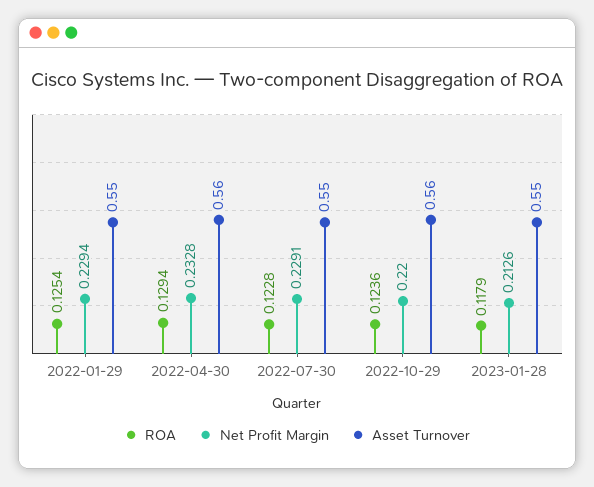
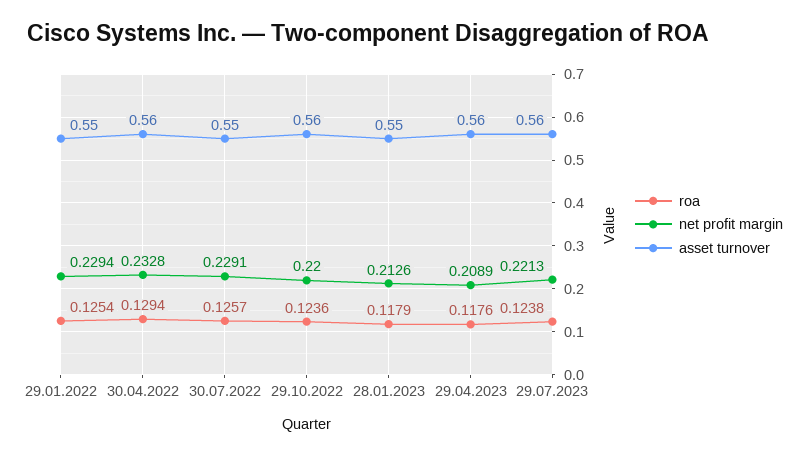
ROA, 2022-07-30: 0.1228 -> 0.1257
ROA, 29.04.2023: none -> 0.1176
Net Profit Margin, 29.04.2023: none -> 0.2089
Asset Turnover, 29.04.2023: none -> 0.56
ROA, 29.07.2023: none -> 0.1238
Net Profit Margin, 29.07.2023: none -> 0.2213
Asset Turnover, 29.07.2023: none -> 0.56

